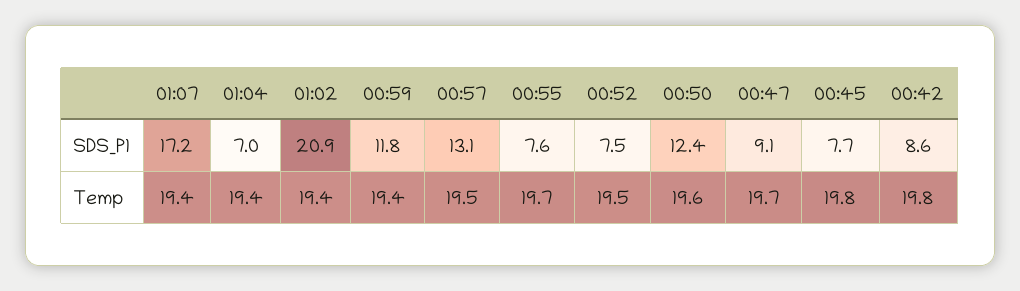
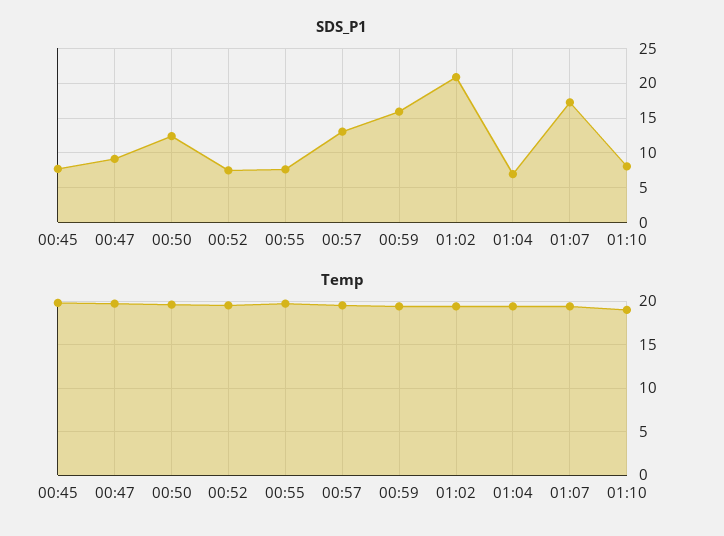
SDS_P1, 00:59: 11.8 -> 16
SDS_P1, 00:42: 8.6 -> none
Temp, 00:42: 19.8 -> none
SDS_P1, 01:10: none -> 8
Temp, 01:10: none -> 19

